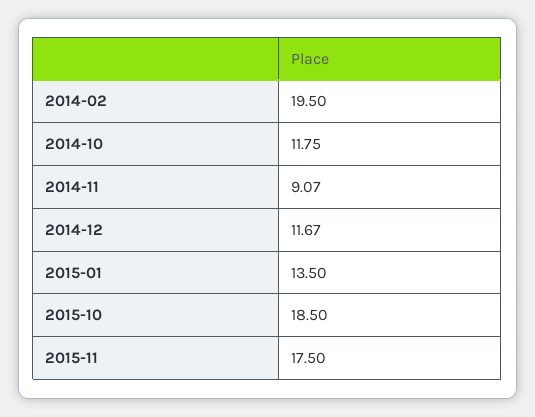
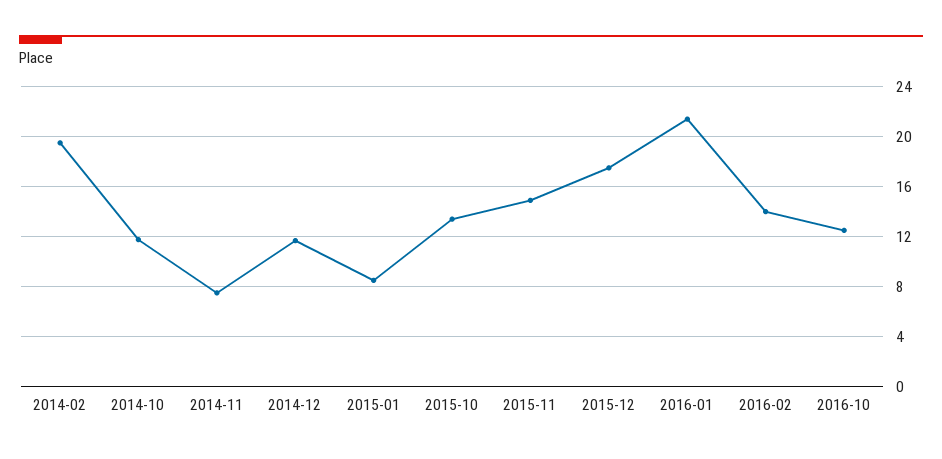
2014-11: 9.07 -> 7.5
2015-01: 13.5 -> 8.5
2015-10: 18.5 -> 13.5
2015-11: 17.5 -> 15
2015-12: none -> 17.5
2016-01: none -> 21.5
2016-02: none -> 14
2016-10: none -> 12.5

